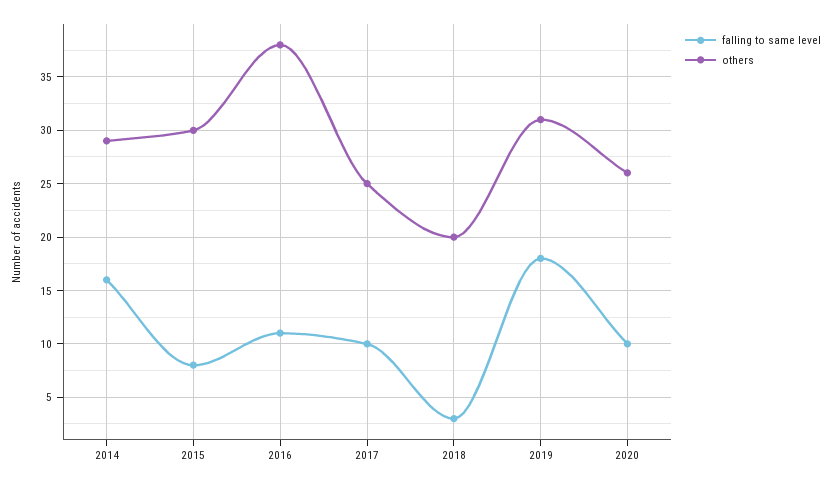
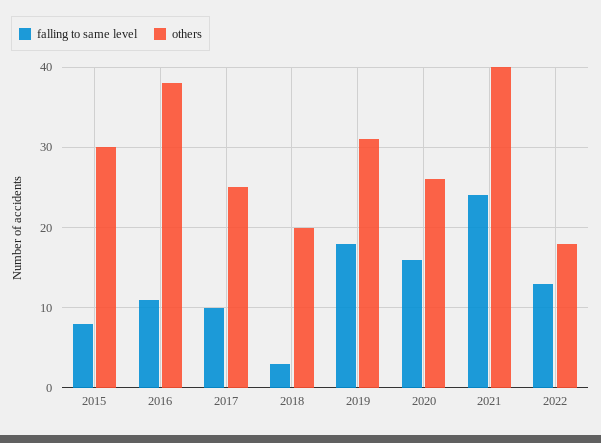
falling to same level, 2014: 16 -> none
others, 2014: 29 -> none
falling to same level, 2020: 10 -> 16
falling to same level, 2021: none -> 24
others, 2021: none -> 40
falling to same level, 2022: none -> 13
others, 2022: none -> 18

